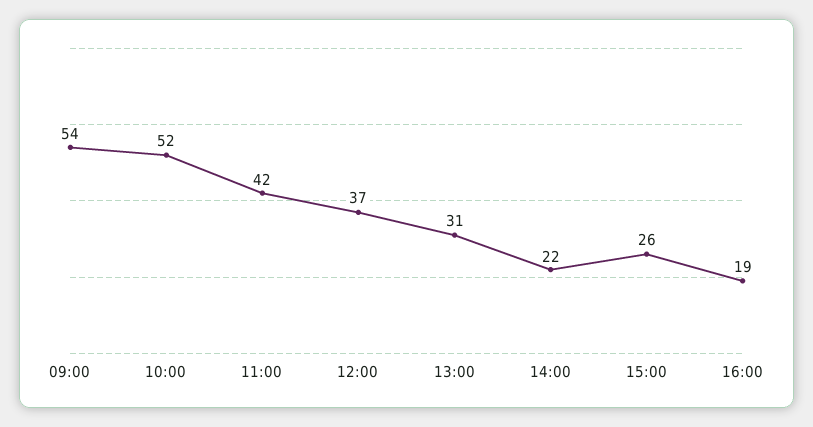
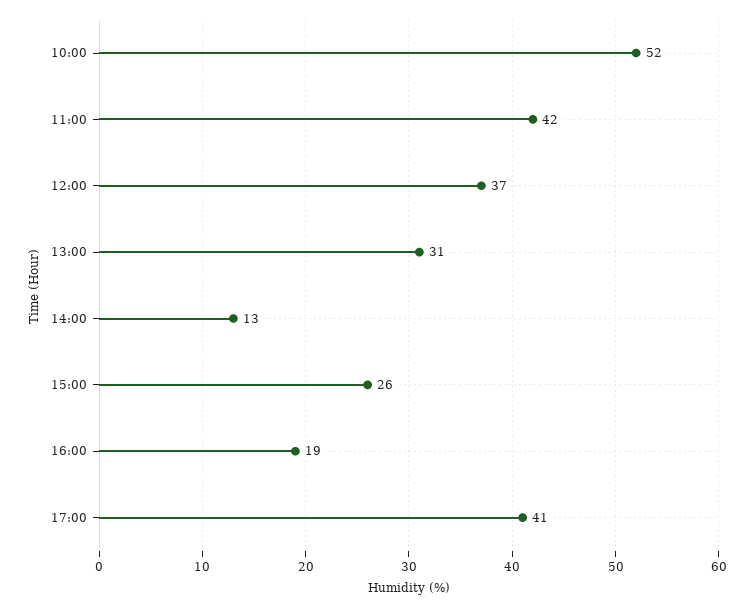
09:00: 54 -> none
14:00: 22 -> 13
17:00: none -> 41

